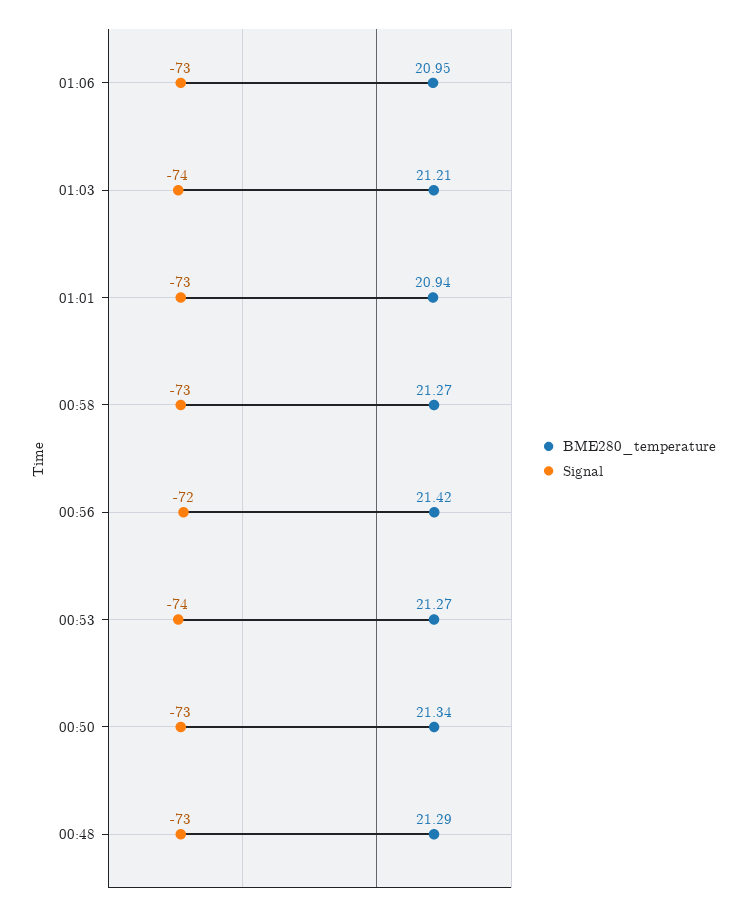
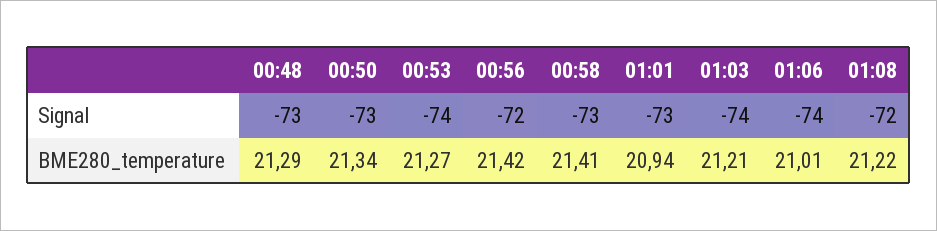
BME280_temperature, 01:06: 20.95 -> 21.01
Signal, 01:06: -73 -> -74
BME280_temperature, 00:58: 21.27 -> 21.41
Signal, 01:08: none -> -72
BME280_temperature, 01:08: none -> 21.22

